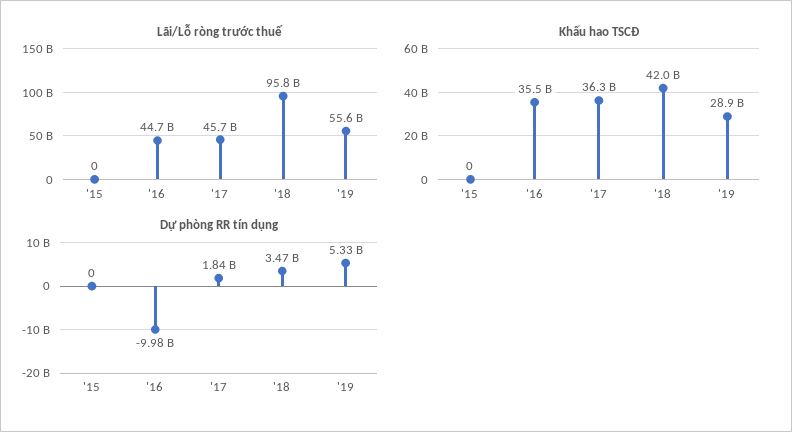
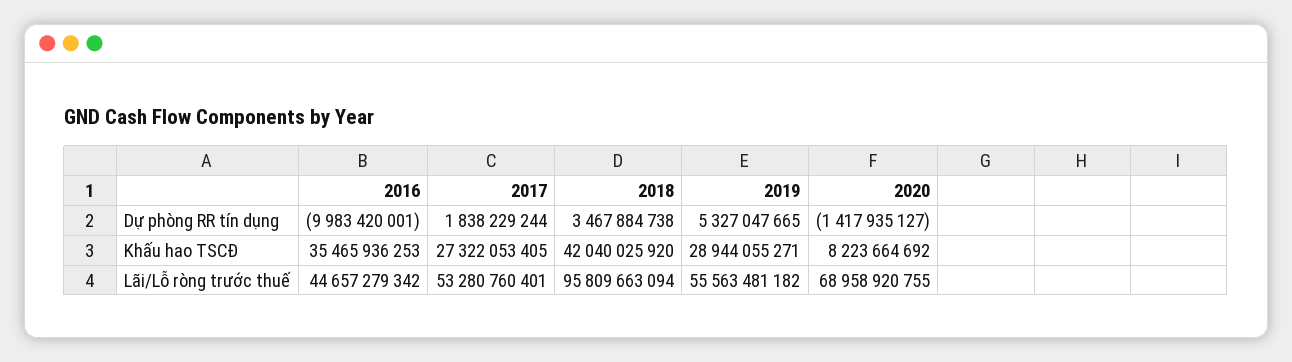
Lãi/Lỗ ròng trước thuế, '15: 0 -> none
Lãi/Lỗ ròng trước thuế, '17: 45700000000 -> 53280760401
Khấu hao TSCĐ, '15: 0 -> none
Khấu hao TSCĐ, '17: 36300000000 -> 27322053405
Dự phòng RR tín dụng, '15: 0 -> none
Dự phòng RR tín dụng, 2020: none -> -1417935127
Khấu hao TSCĐ, 2020: none -> 8223664692
Lãi/Lỗ ròng trước thuế, 2020: none -> 68958920755

